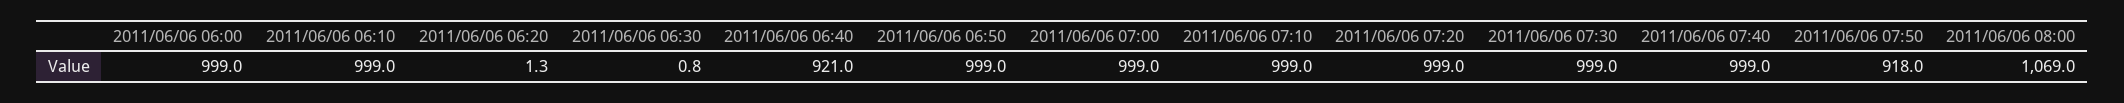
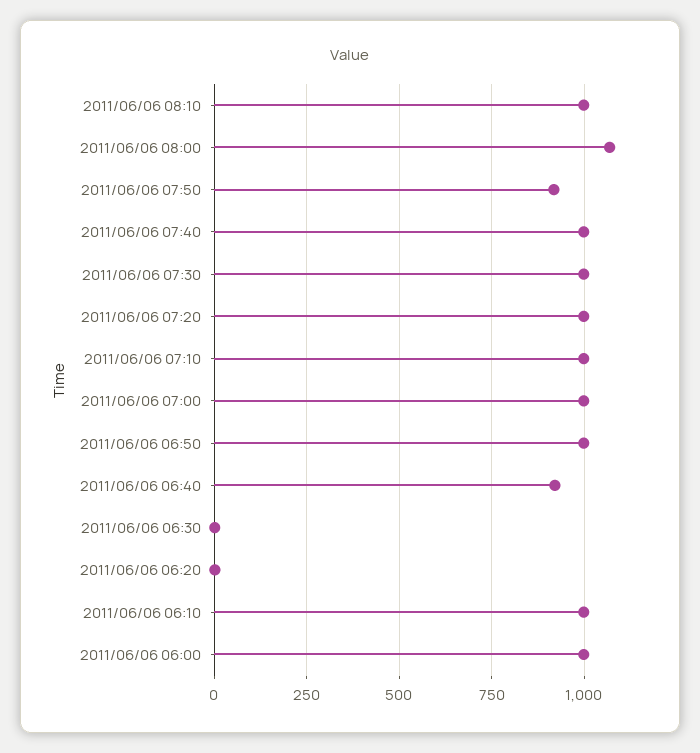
2011/06/06 08:10: none -> 1000

